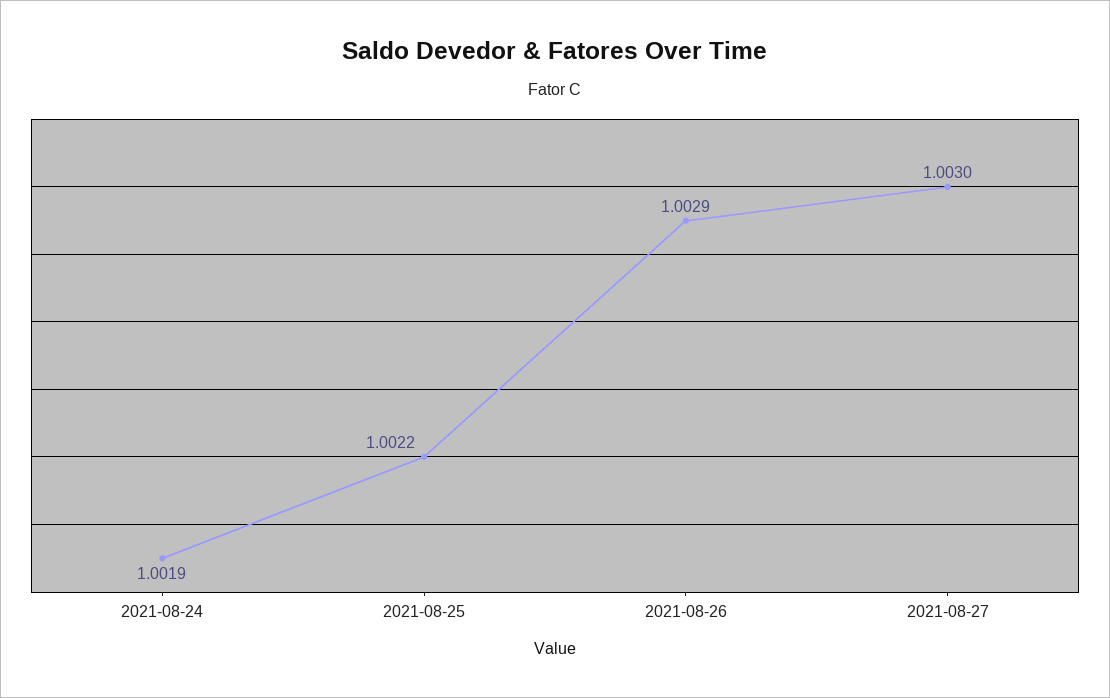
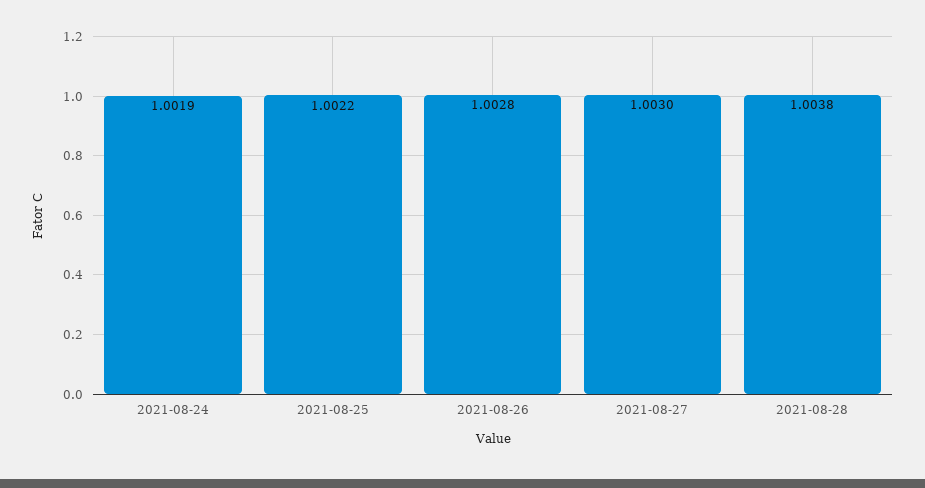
2021-08-26: 1.0029 -> 1.0028
2021-08-28: none -> 1.0038

